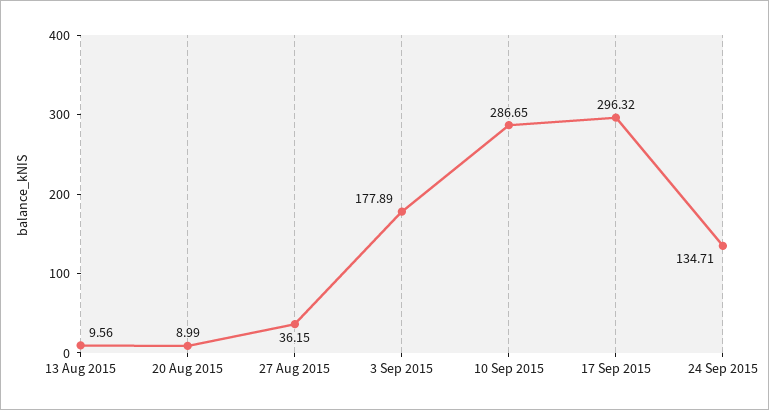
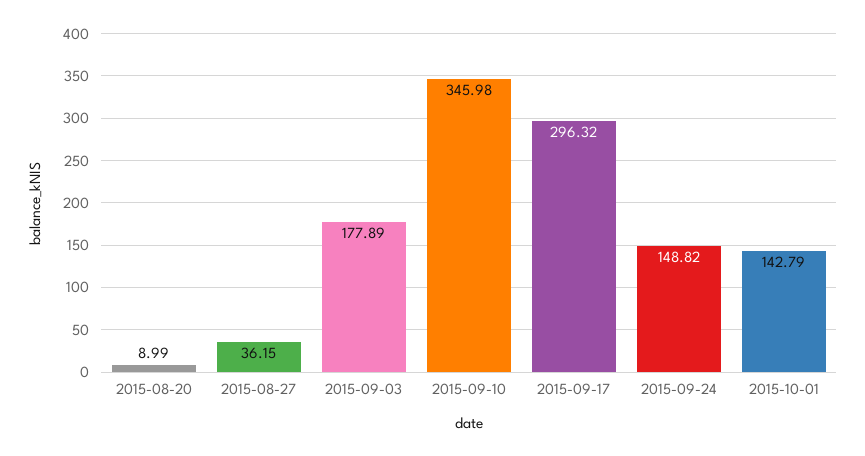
13 Aug 2015: 9.56 -> none
10 Sep 2015: 286.65 -> 345.98
24 Sep 2015: 134.71 -> 148.82
2015-10-01: none -> 142.79

